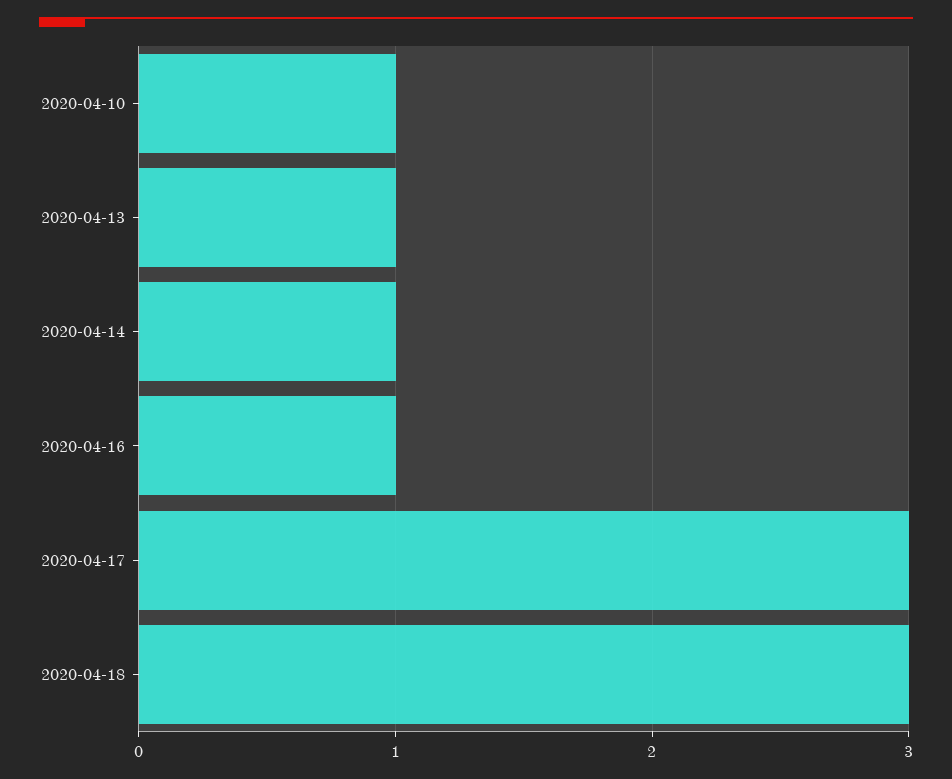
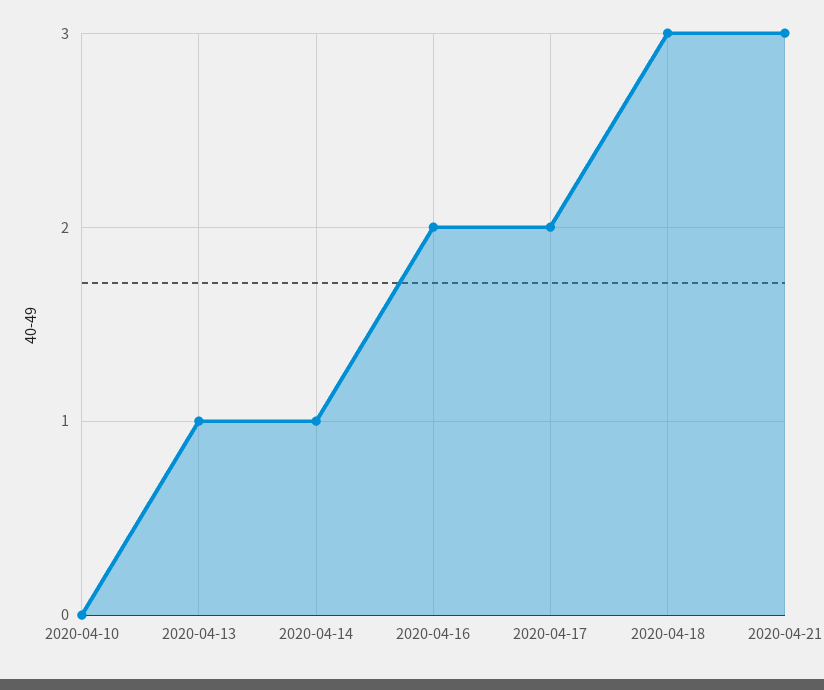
2020-04-10: 1 -> 0
2020-04-16: 1 -> 2
2020-04-17: 3 -> 2
2020-04-21: none -> 3

